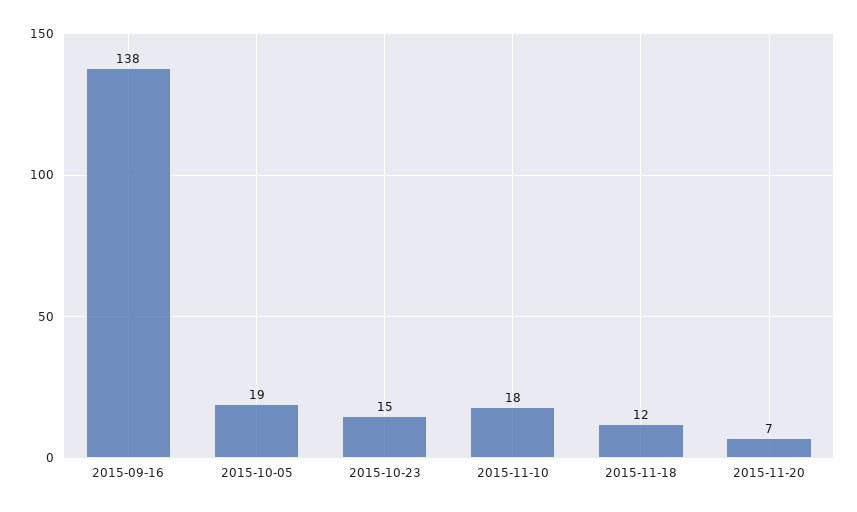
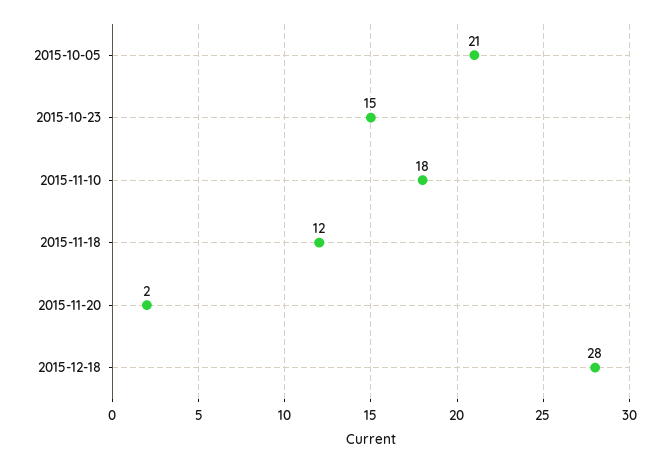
2015-09-16: 138 -> none
2015-10-05: 19 -> 21
2015-11-20: 7 -> 2
2015-12-18: none -> 28

